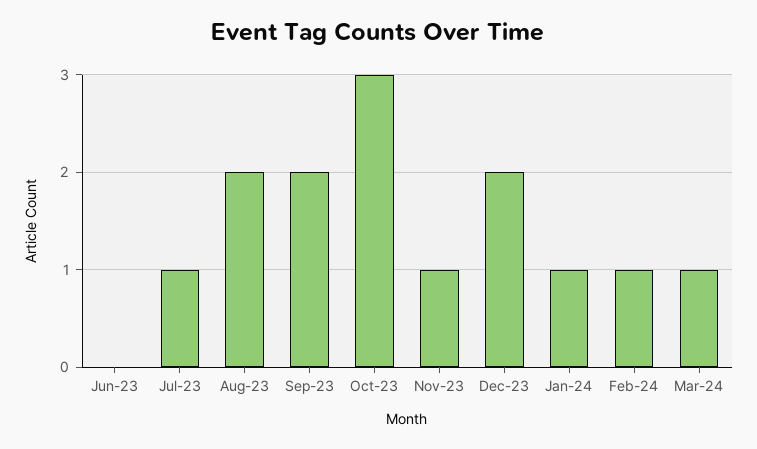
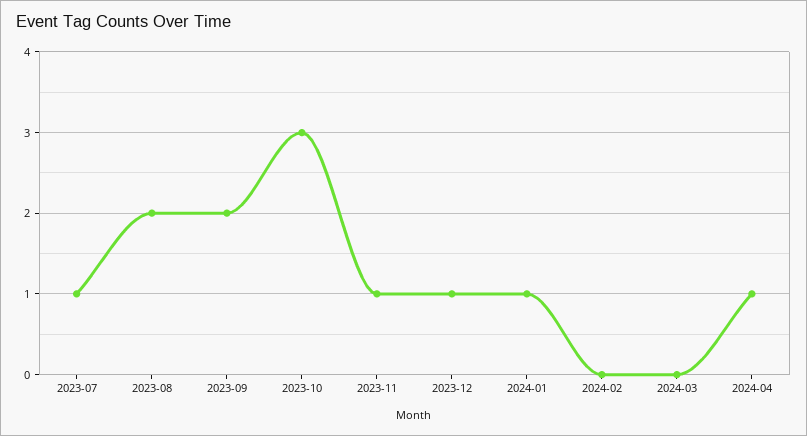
Jun-23: 0 -> none
Dec-23: 2 -> 1
Feb-24: 1 -> 0
Mar-24: 1 -> 0
2024-04: none -> 1

